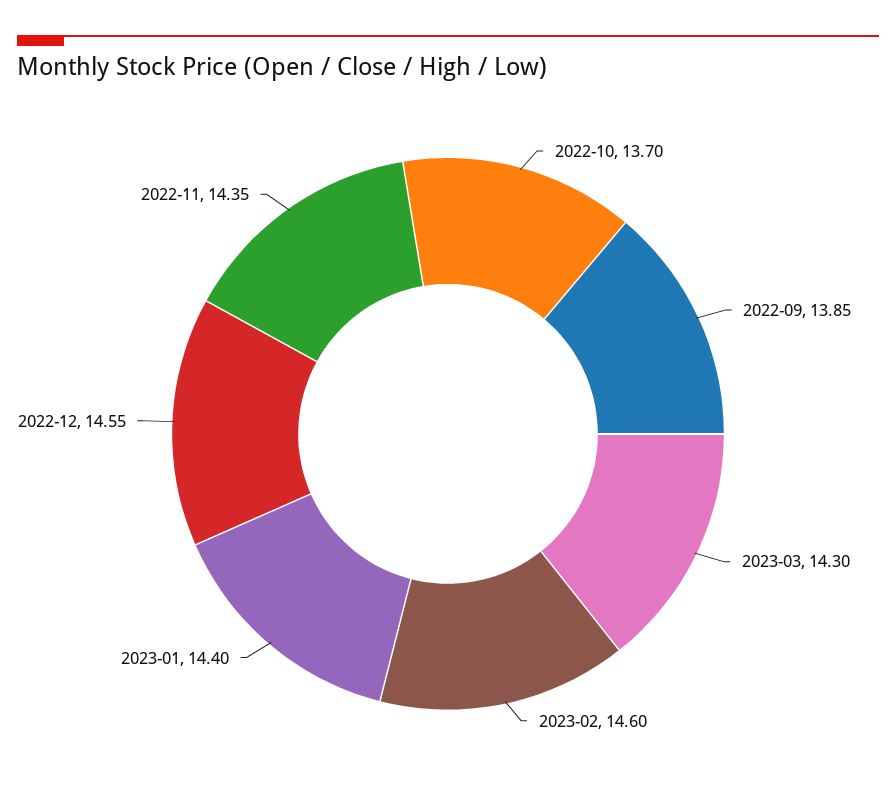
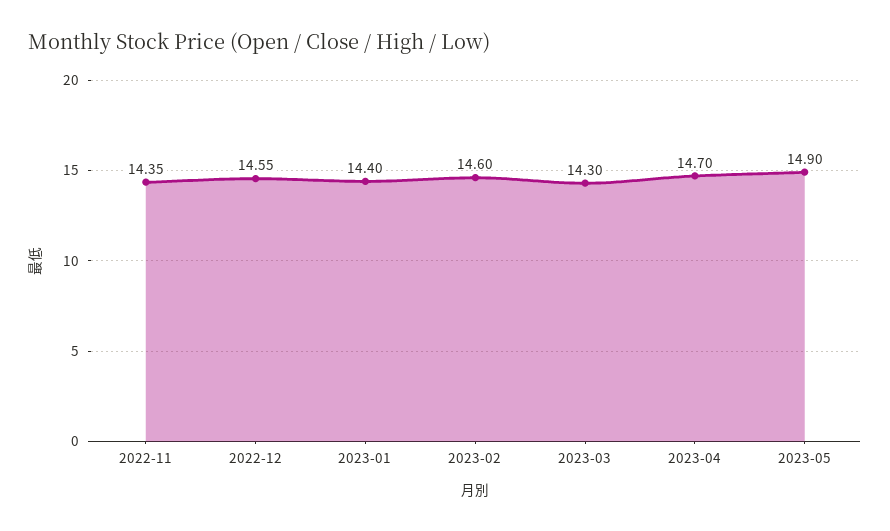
2022-10: 13.7 -> none
2022-09: 13.85 -> none
2023-04: none -> 14.7
2023-05: none -> 14.9

